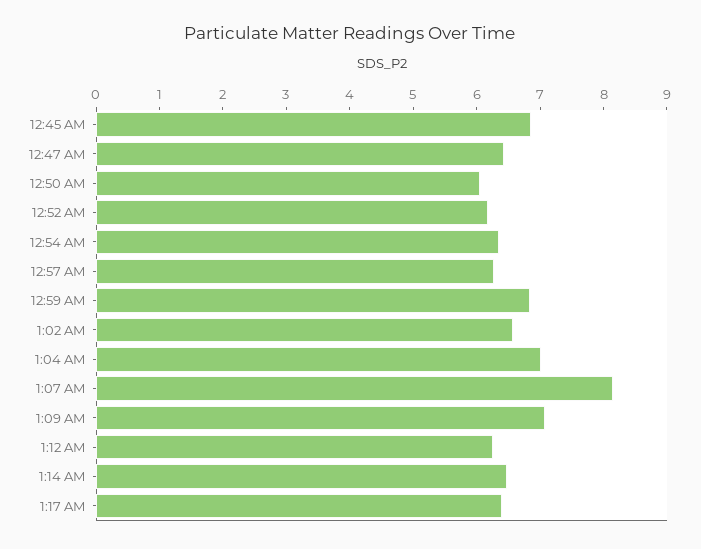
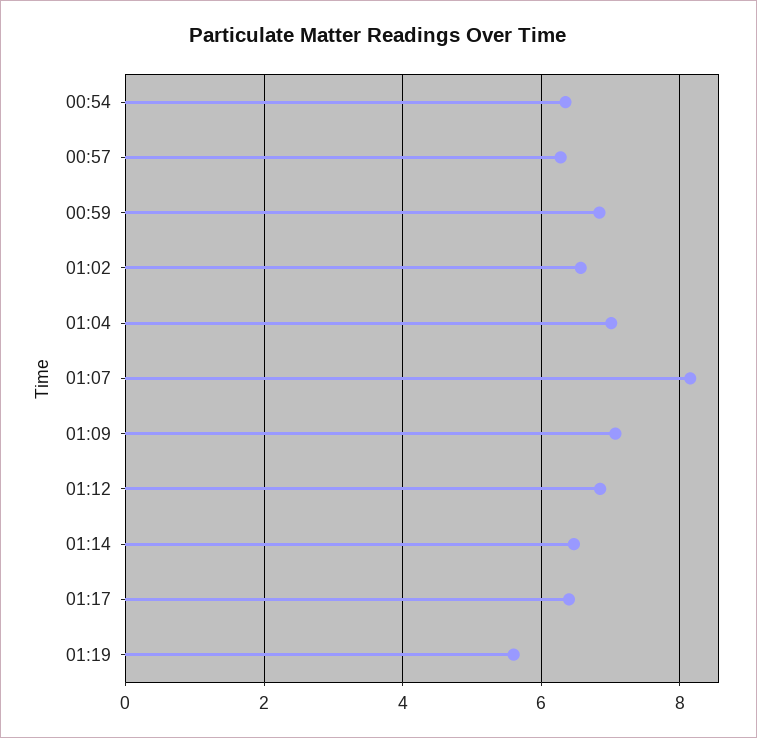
12:45 AM: 6.8 -> none
12:47 AM: 6.4 -> none
12:50 AM: 6 -> none
12:52 AM: 6.2 -> none
1:12 AM: 6.2 -> 6.8
01:19: none -> 5.6

